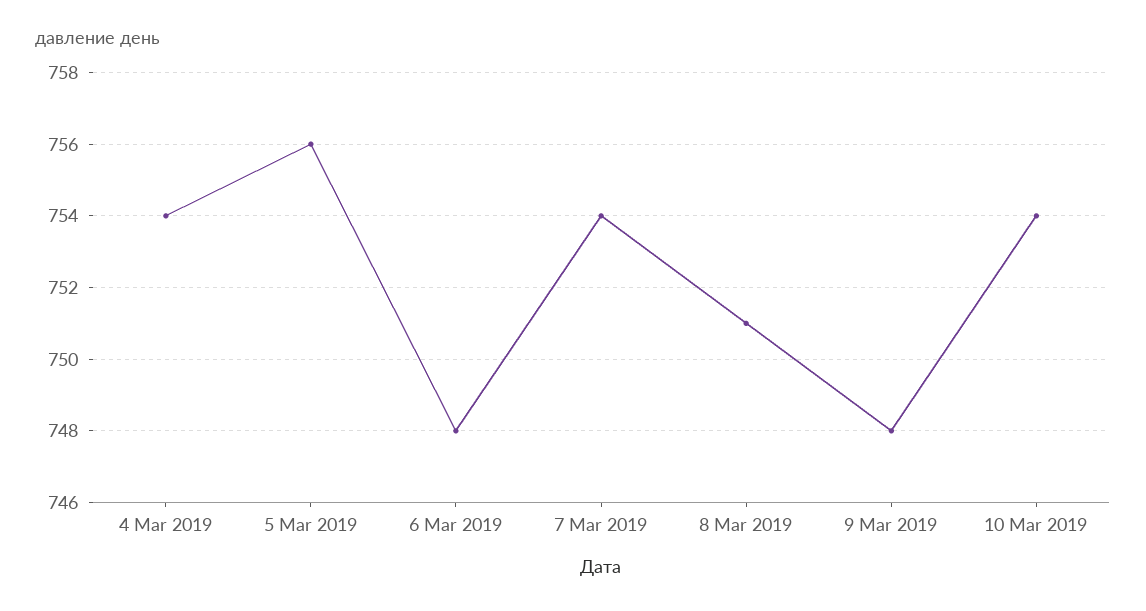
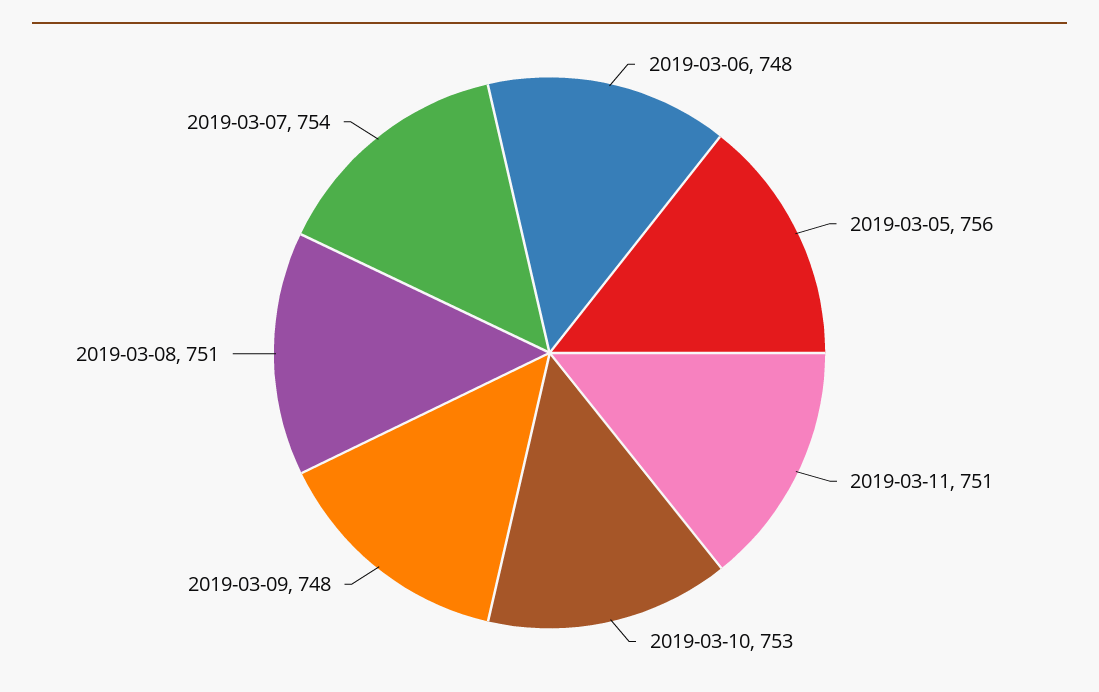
4 Mar 2019: 754 -> none
10 Mar 2019: 754 -> 753
2019-03-11: none -> 751

